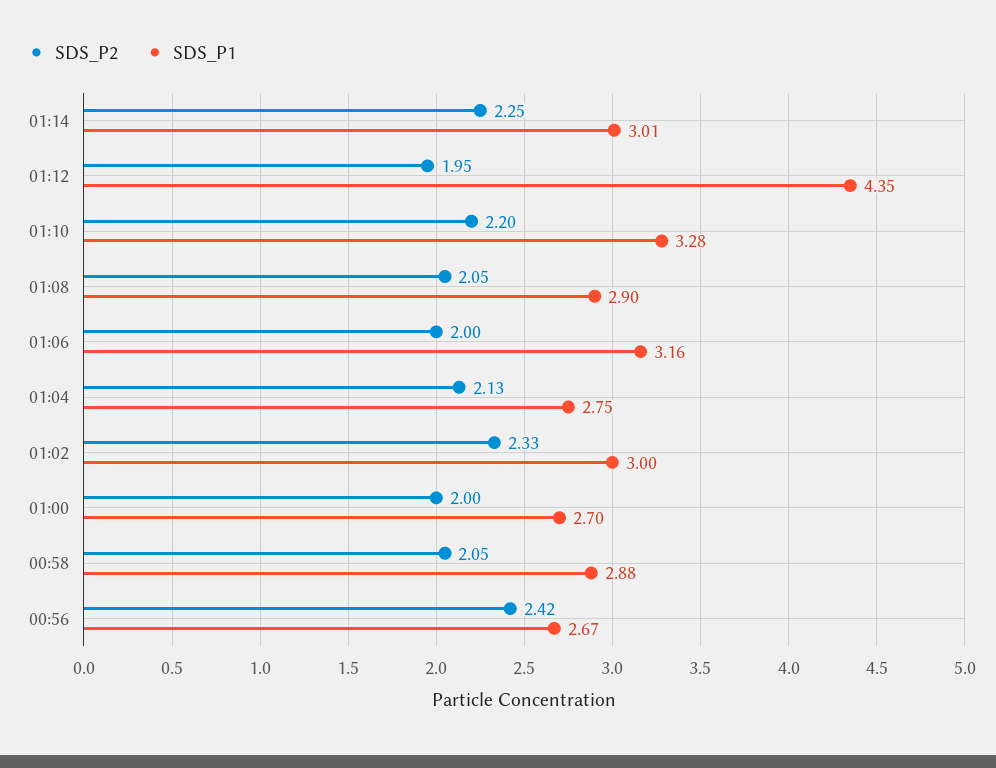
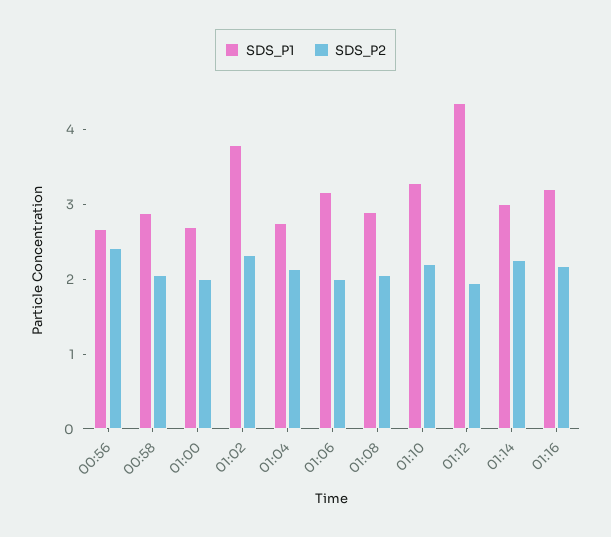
SDS_P1, 01:02: 3 -> 3.8
SDS_P1, 01:16: none -> 3.2
SDS_P2, 01:16: none -> 2.2

